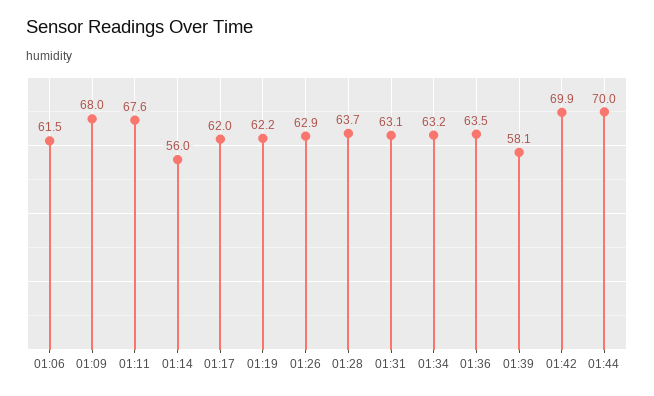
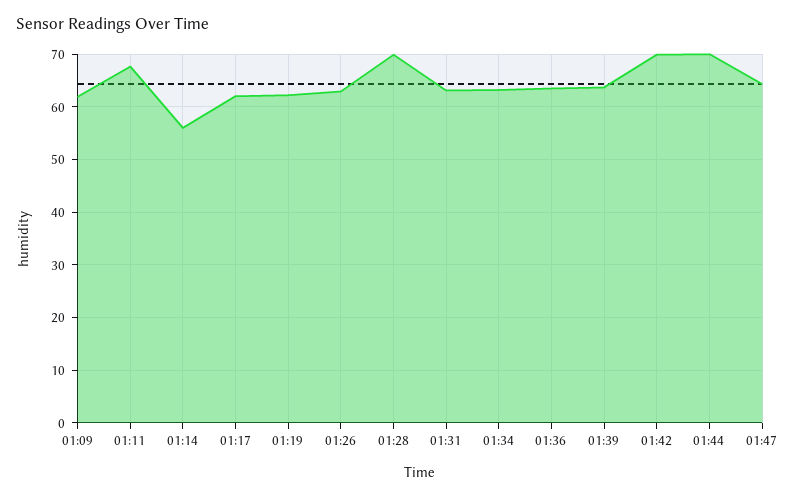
01:06: 61.5 -> none
01:09: 68 -> 62
01:28: 63.7 -> 70
01:39: 58.1 -> 64
01:47: none -> 64

